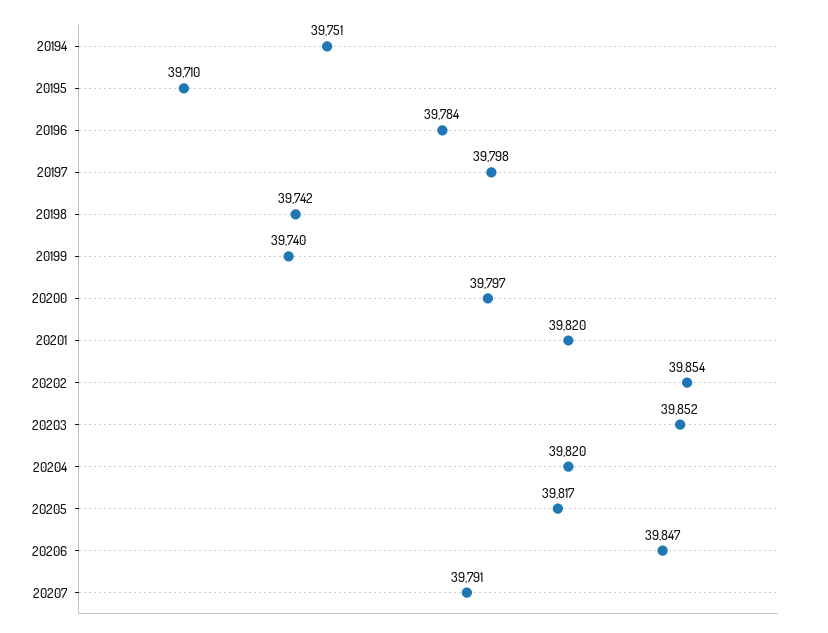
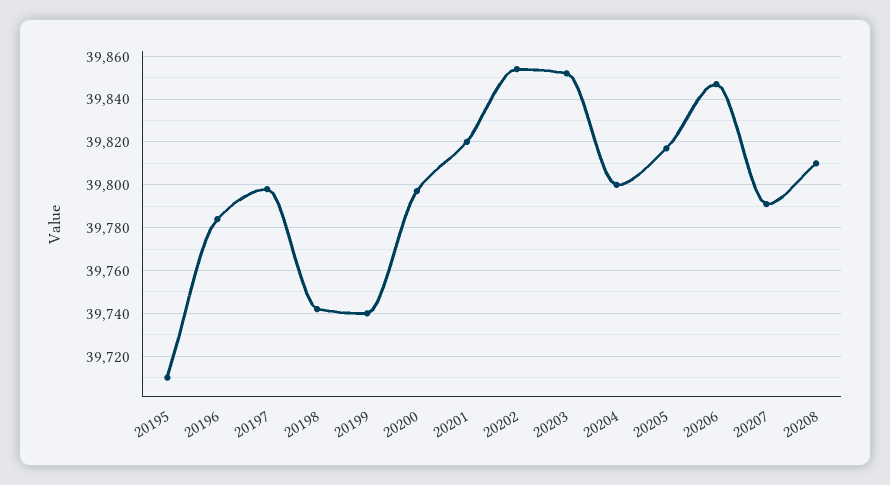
20194: 39751 -> none
20204: 39820 -> 39800
20208: none -> 39810

